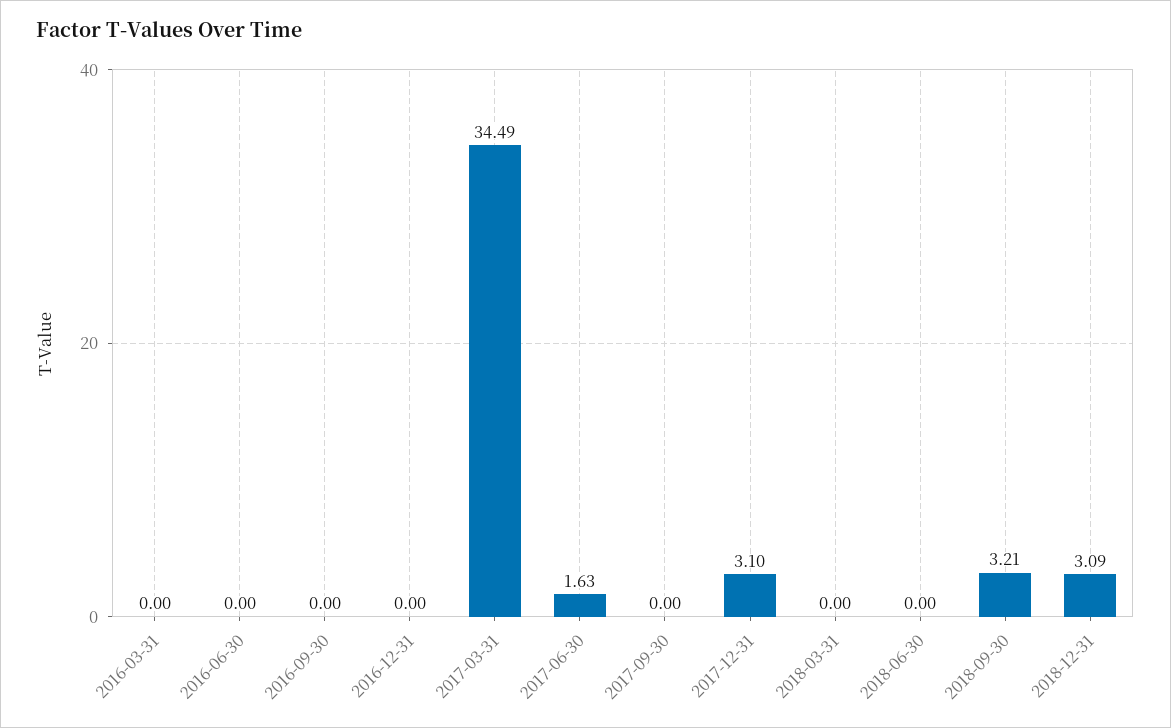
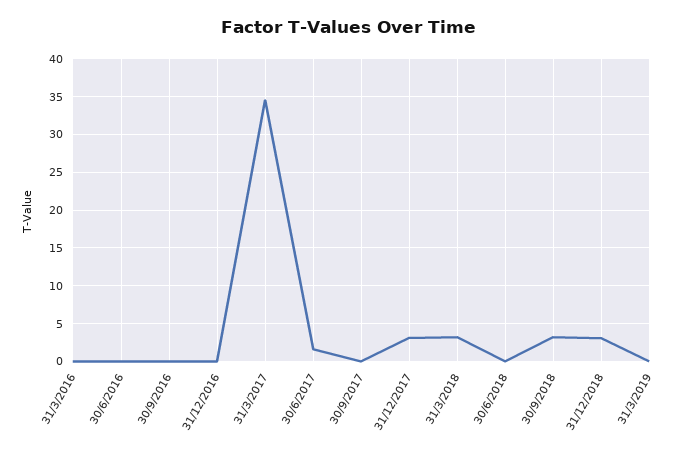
2018-03-31: 0 -> 3
31/3/2019: none -> 0

